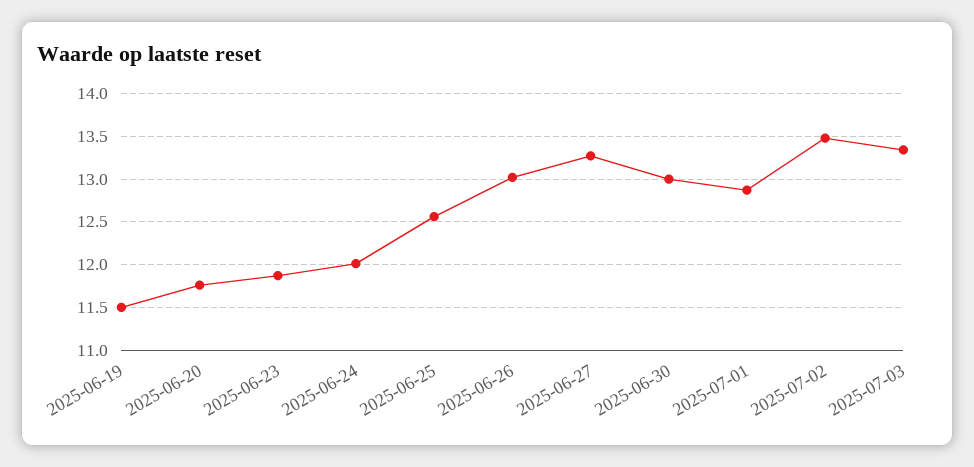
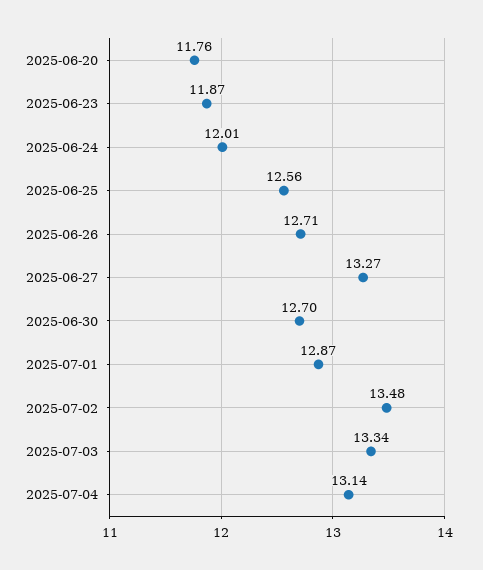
2025-06-19: 11.5 -> none
2025-06-26: 13 -> 12.71
2025-06-30: 13 -> 12.7
2025-07-04: none -> 13.14

